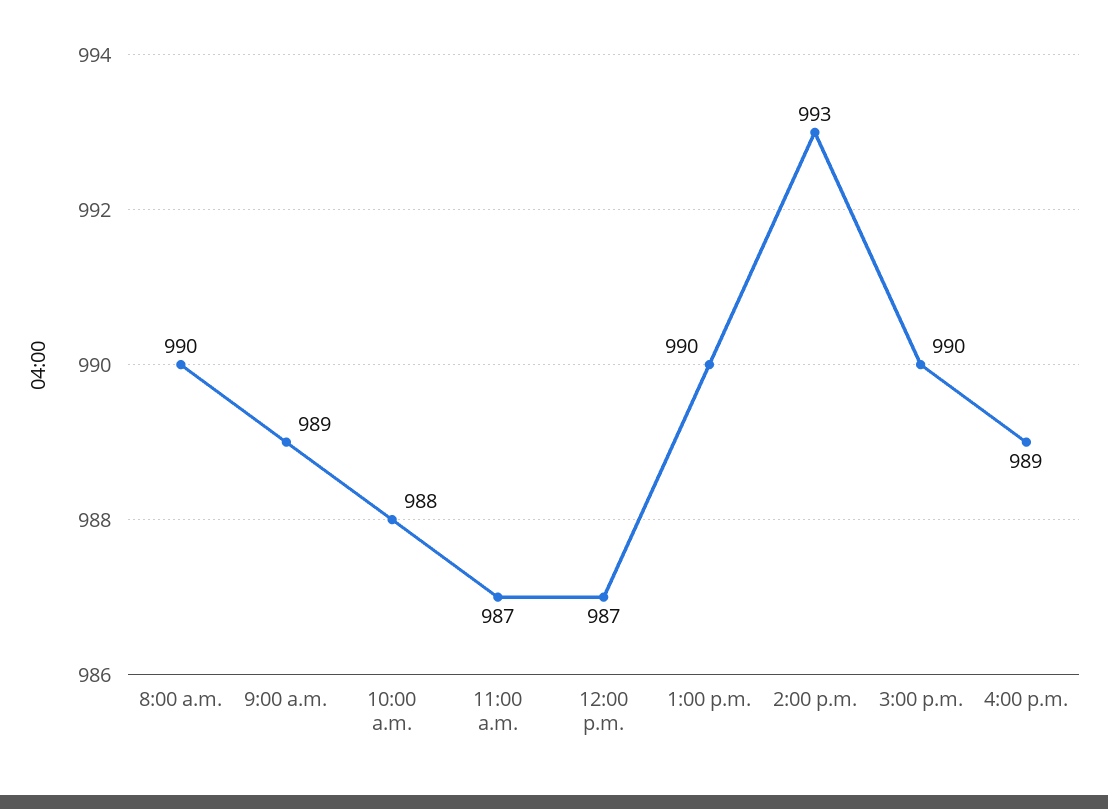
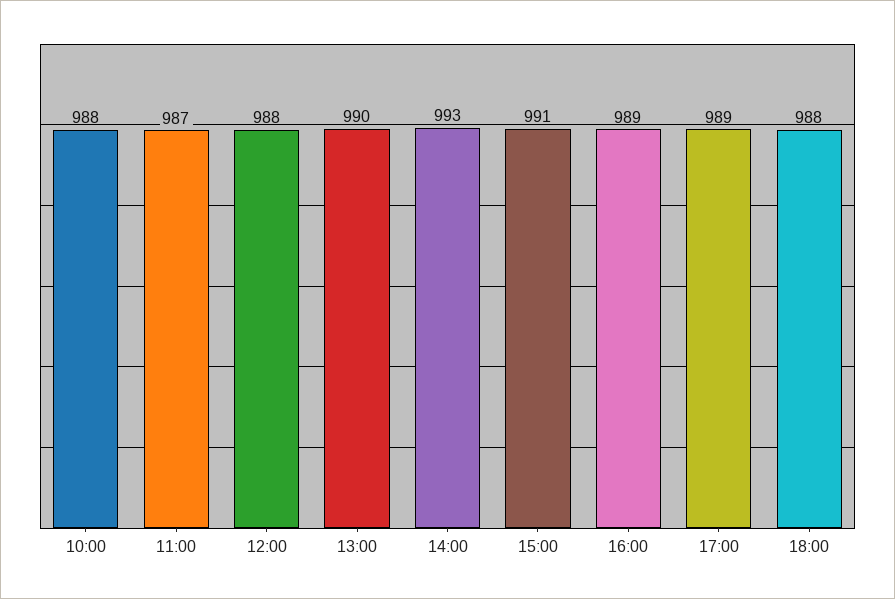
8:00 a.m.: 990 -> none
9:00 a.m.: 989 -> none
12:00 p.m.: 987 -> 988
3:00 p.m.: 990 -> 991
17:00: none -> 989
18:00: none -> 988

